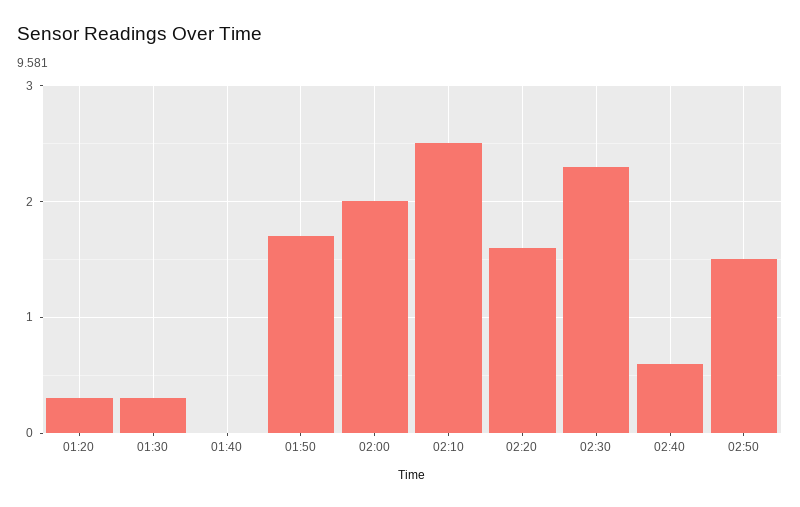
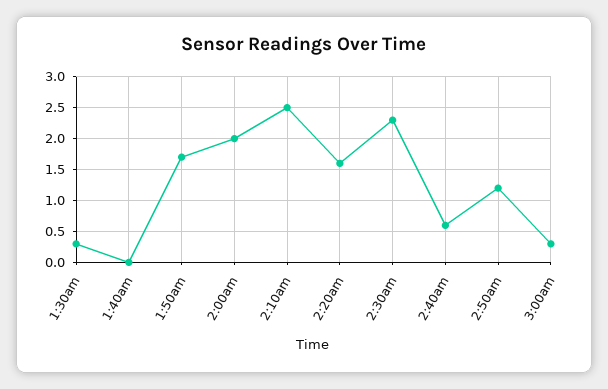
01:20: 0.3 -> none
02:50: 1.5 -> 1.2
3:00am: none -> 0.3

